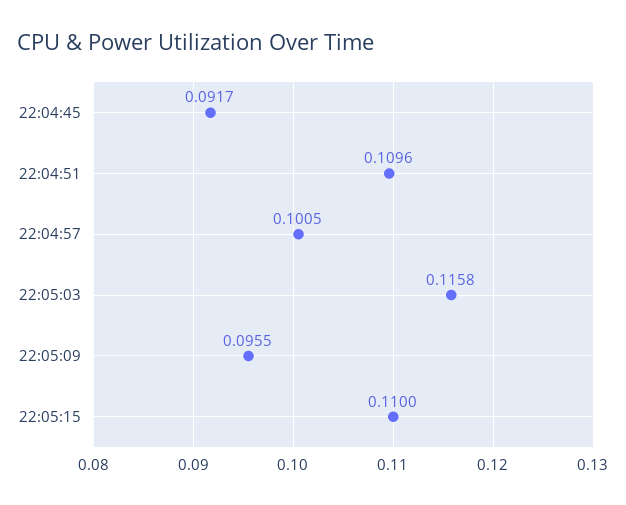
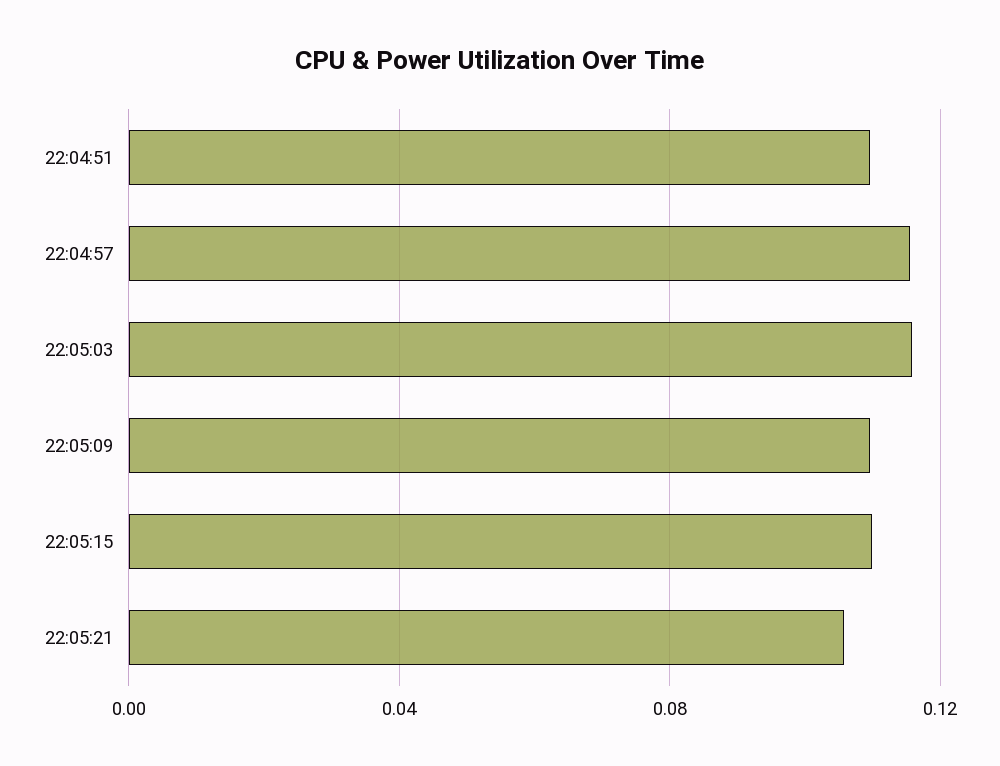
22:04:45: 0.0917 -> none
22:04:57: 0.1005 -> 0.115
22:05:09: 0.0955 -> 0.11
22:05:21: none -> 0.105

